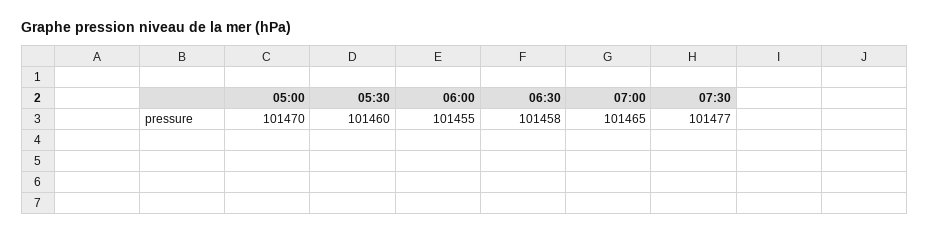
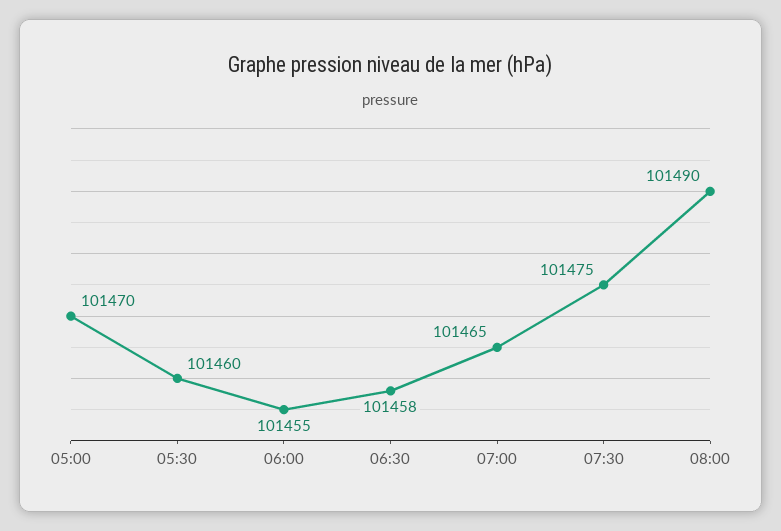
07:30: 101477 -> 101475
08:00: none -> 101490

